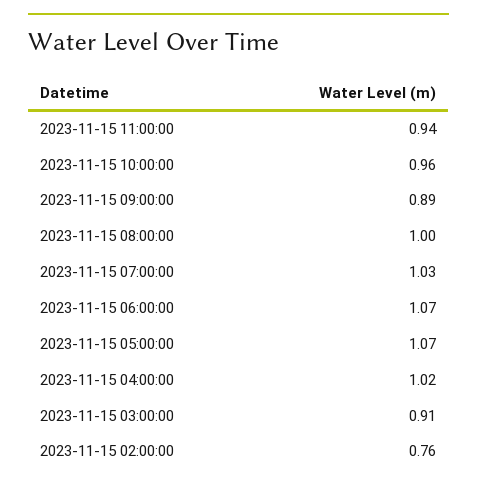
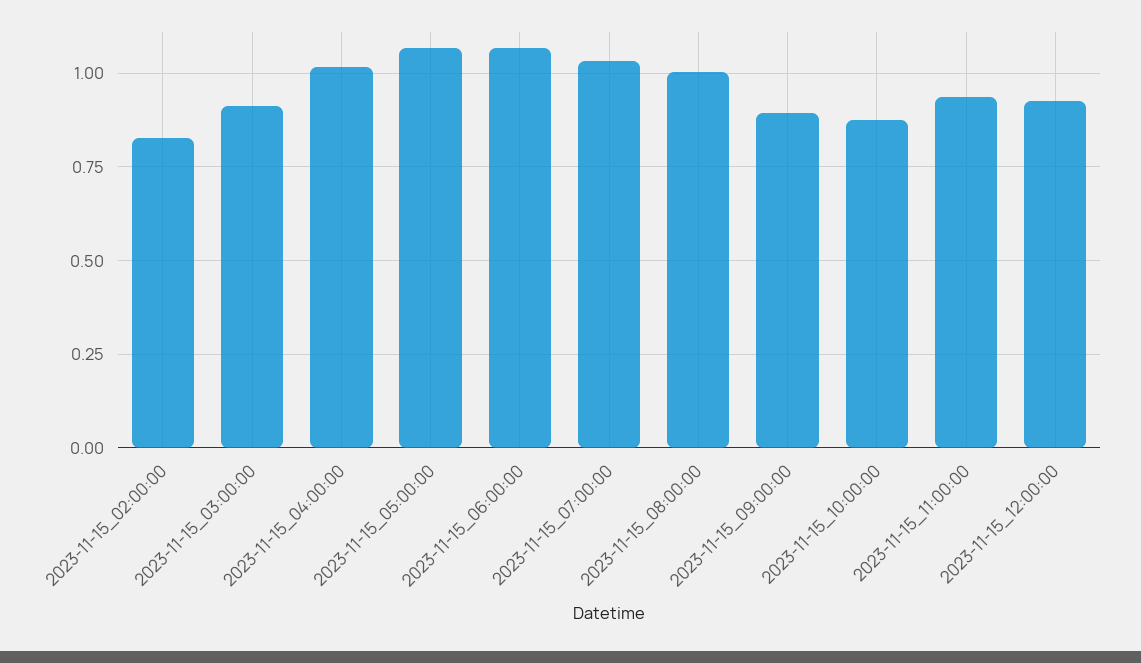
2023-11-15 10:00:00: 0.96 -> 0.875
2023-11-15 02:00:00: 0.76 -> 0.825
2023-11-15_12:00:00: none -> 0.925

